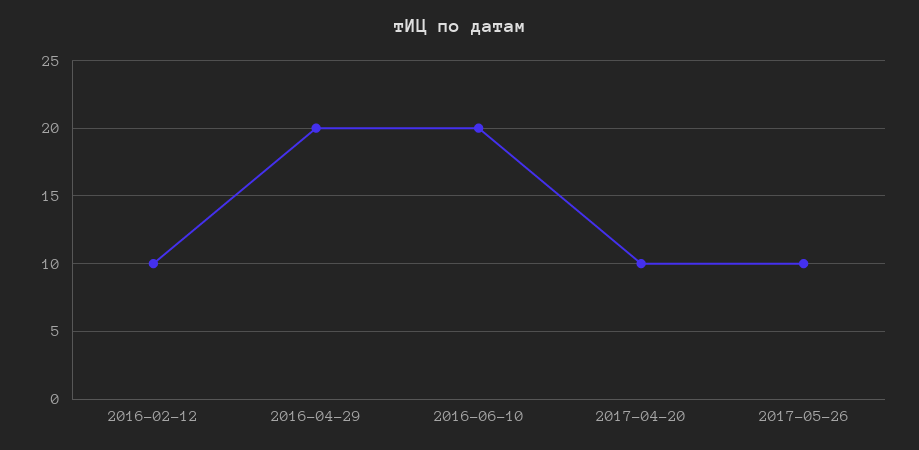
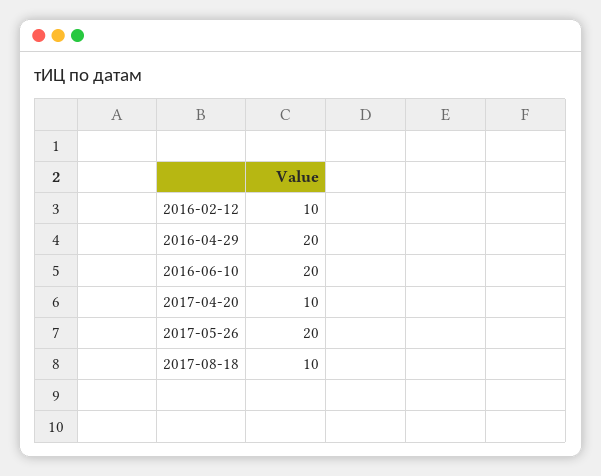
2017-05-26: 10 -> 20
2017-08-18: none -> 10

